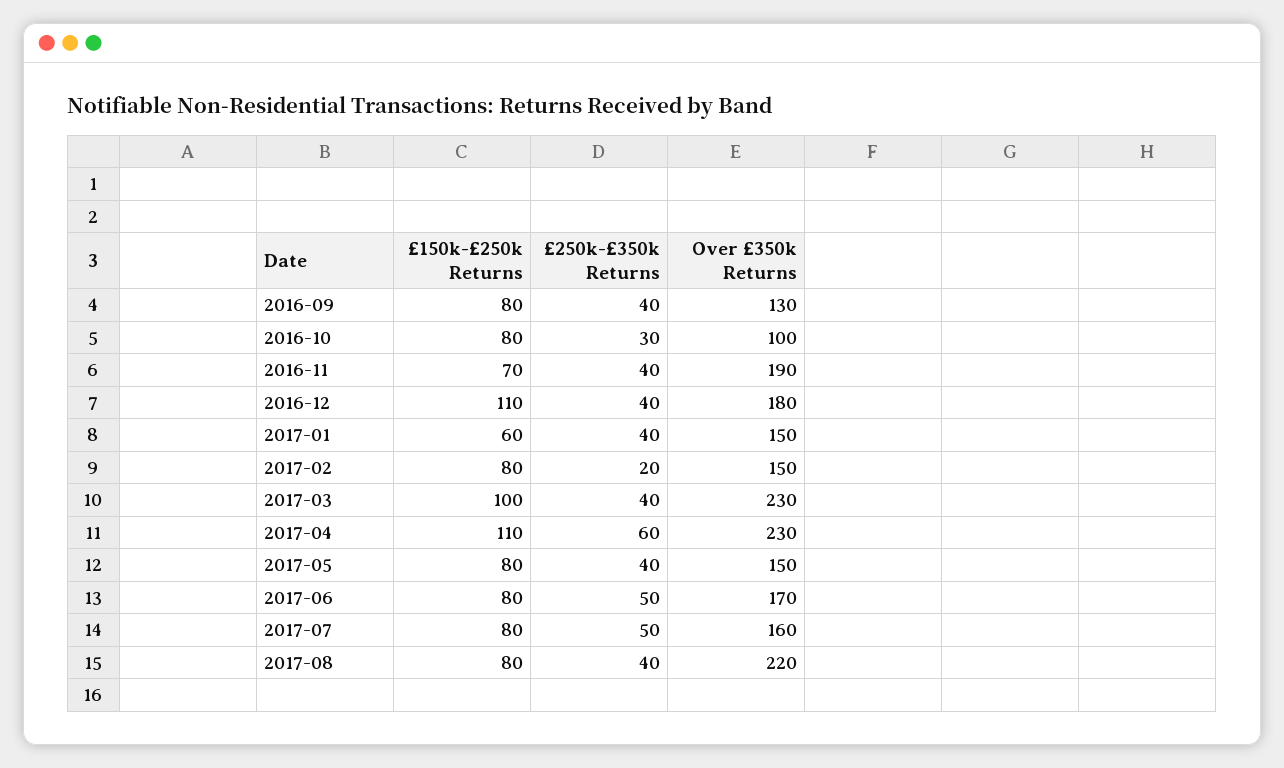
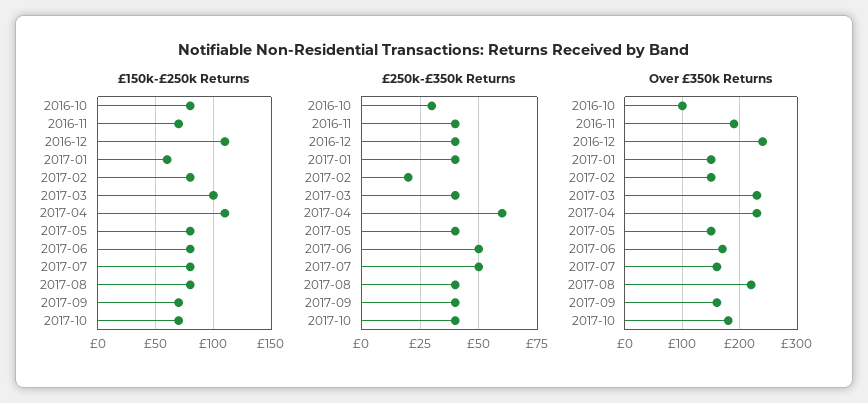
£150k-£250k Returns, 2016-09: 80 -> none
£250k-£350k Returns, 2016-09: 40 -> none
Over £350k Returns, 2016-09: 130 -> none
Over £350k Returns, 2016-12: 180 -> 240
£150k-£250k Returns, 2017-09: none -> 70
£150k-£250k Returns, 2017-10: none -> 70
£250k-£350k Returns, 2017-09: none -> 40
£250k-£350k Returns, 2017-10: none -> 40
Over £350k Returns, 2017-09: none -> 160
Over £350k Returns, 2017-10: none -> 180

